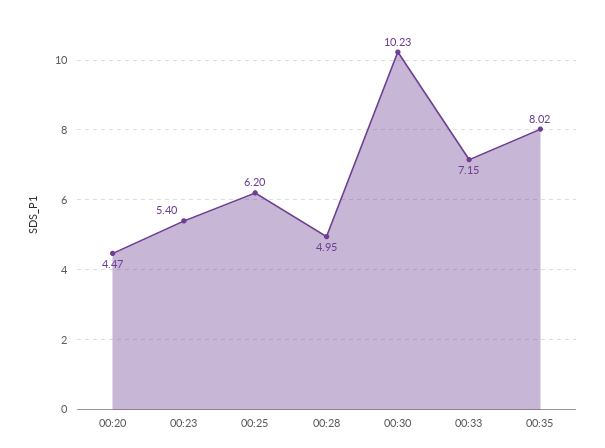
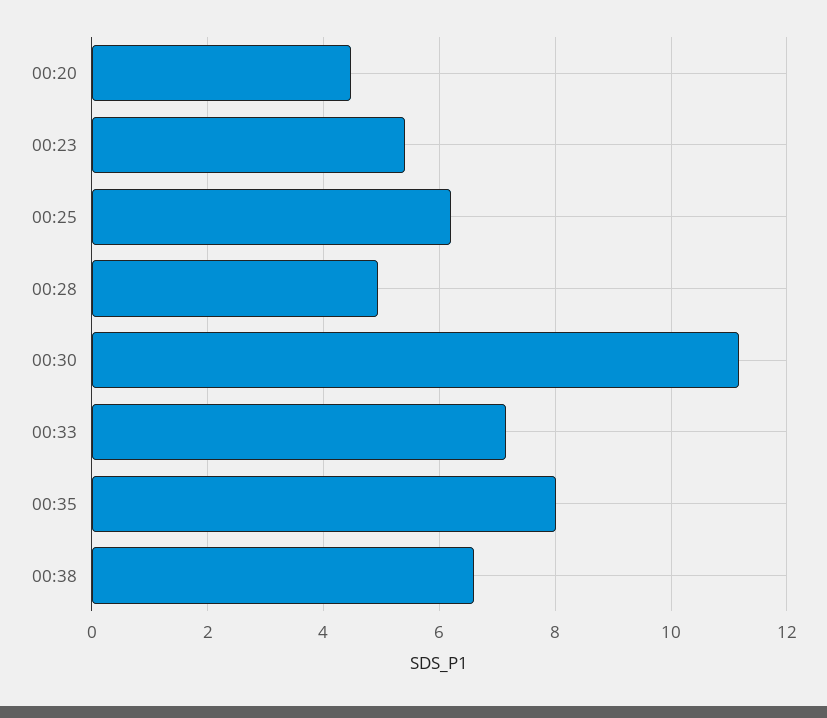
00:30: 10.23 -> 11.2
00:38: none -> 6.6

